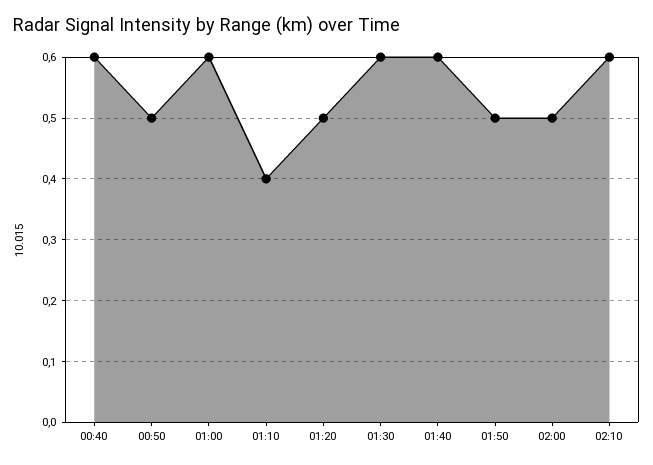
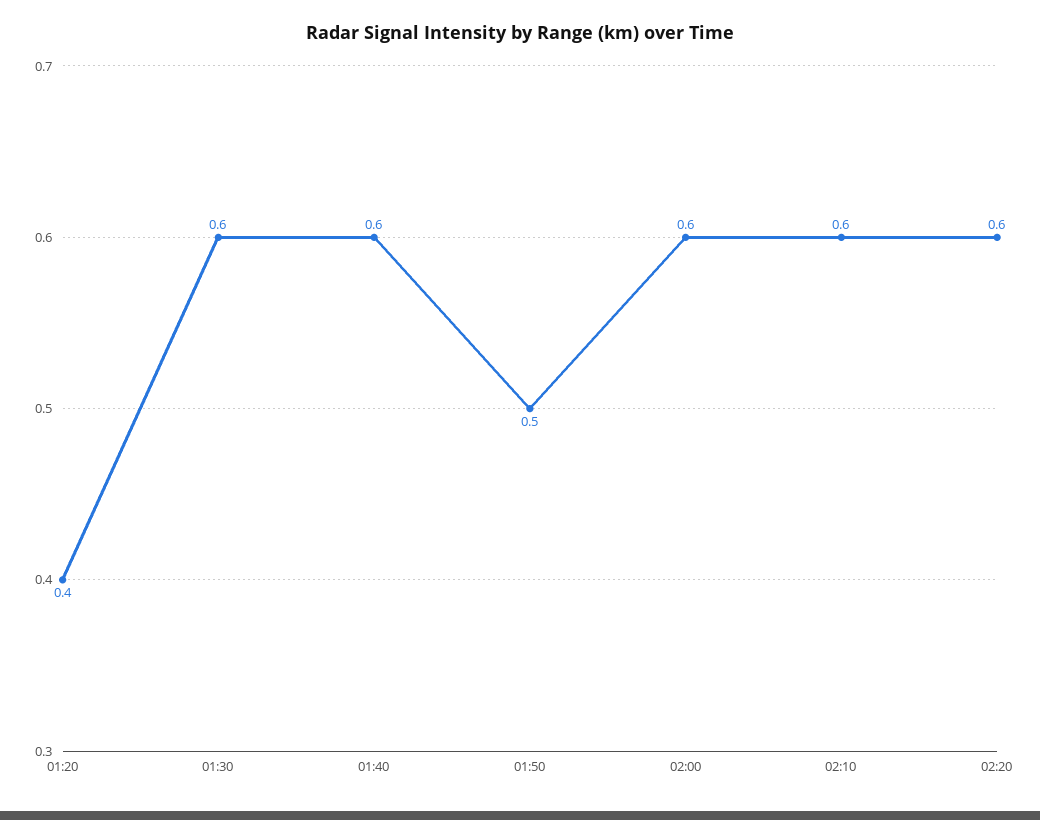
00:40: 0.6 -> none
00:50: 0.5 -> none
01:00: 0.6 -> none
01:10: 0.4 -> none
01:20: 0.5 -> 0.4
02:00: 0.5 -> 0.6
02:20: none -> 0.6

